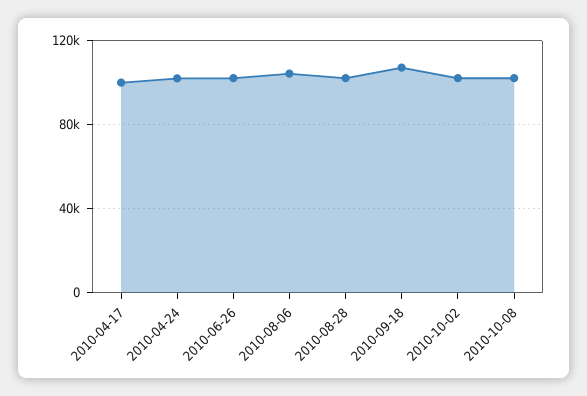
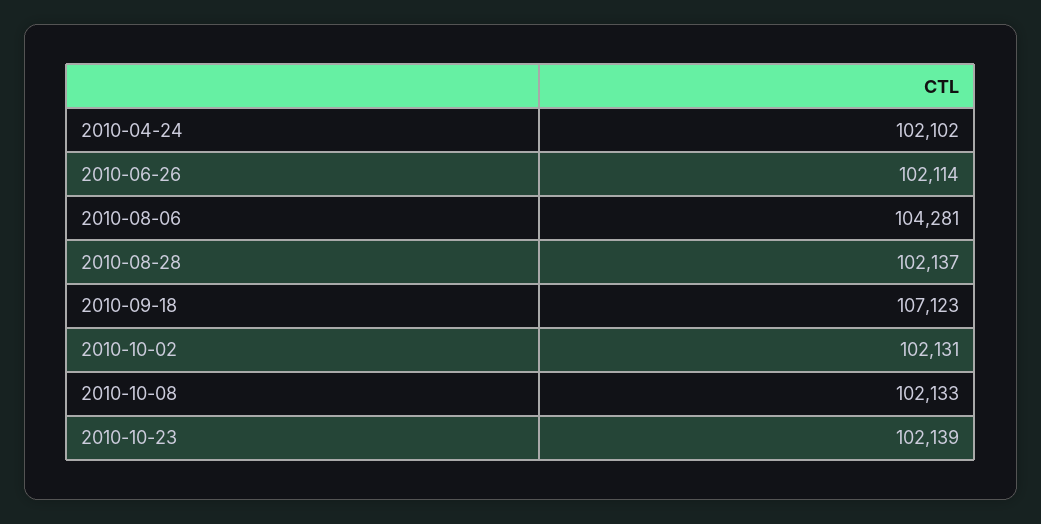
2010-04-17: 100000 -> none
2010-10-23: none -> 102139

